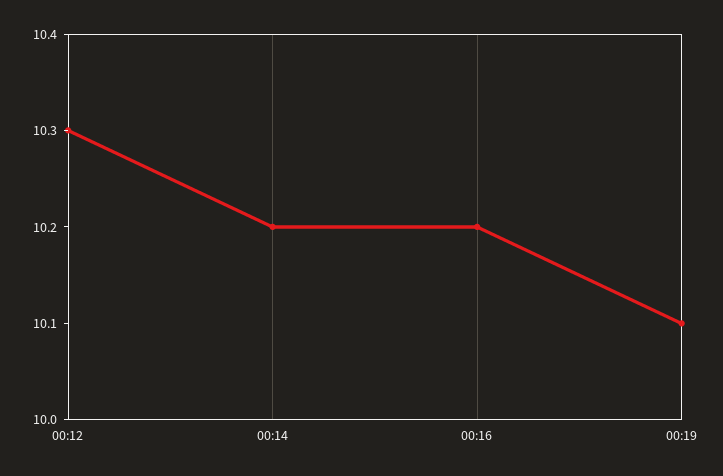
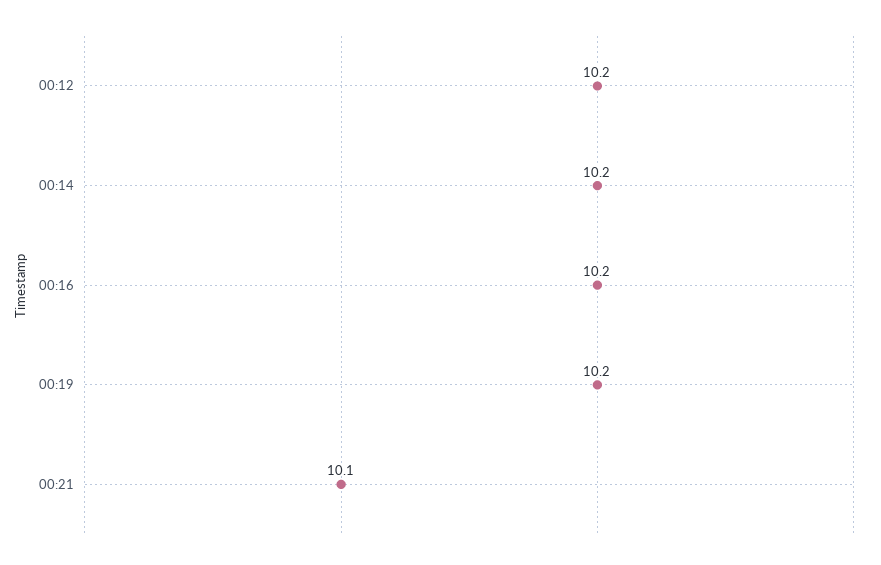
00:12: 10.3 -> 10.2
00:19: 10.1 -> 10.2
00:21: none -> 10.1

